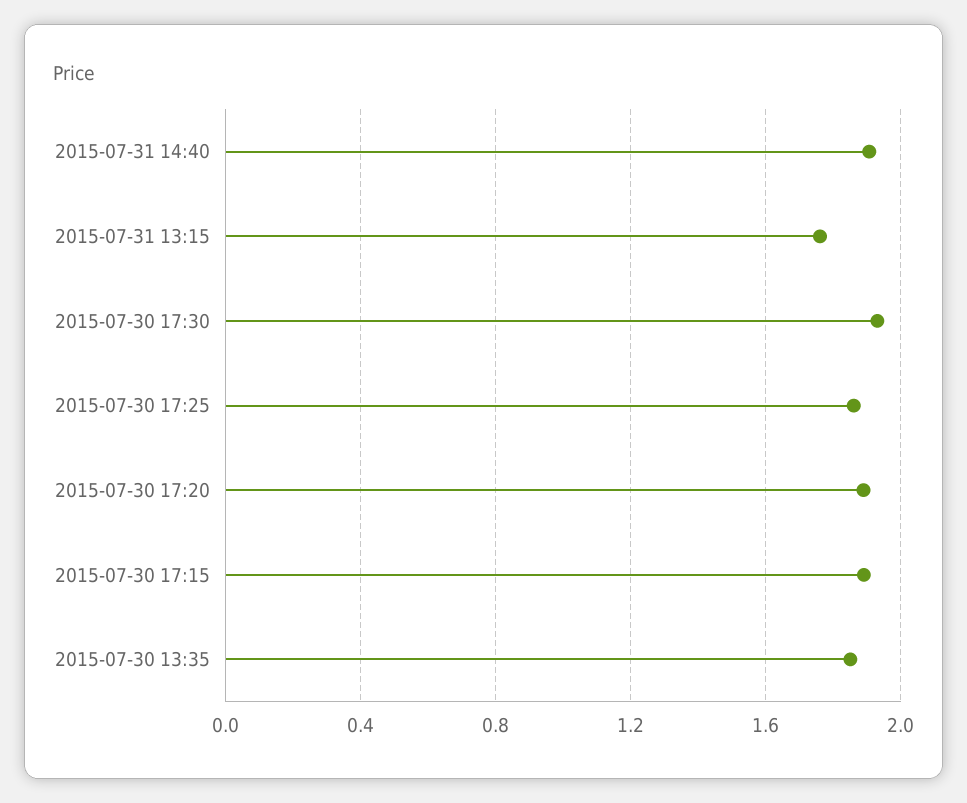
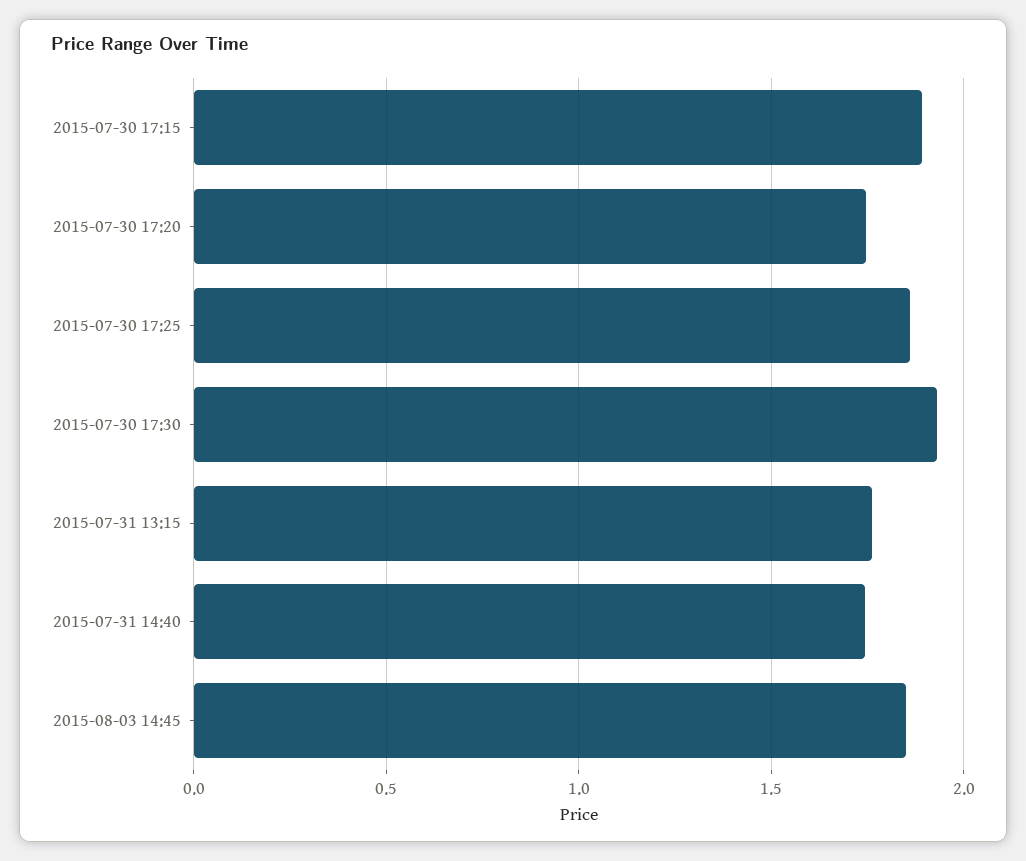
2015-07-31 14:40: 1.9 -> 1.75
2015-07-30 17:20: 1.9 -> 1.75
2015-07-30 13:35: 1.85 -> none
2015-08-03 14:45: none -> 1.85

